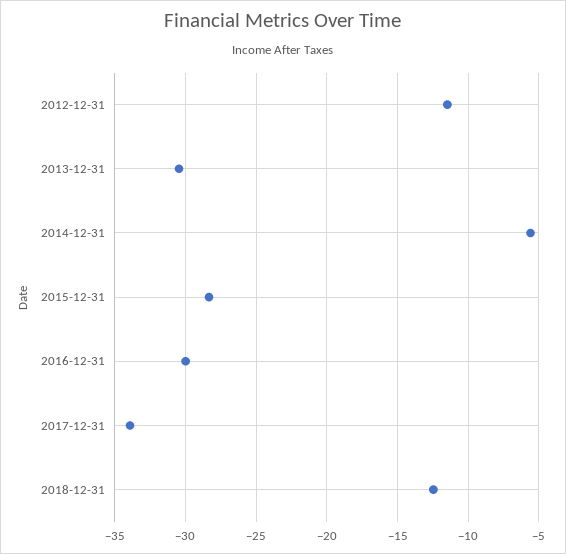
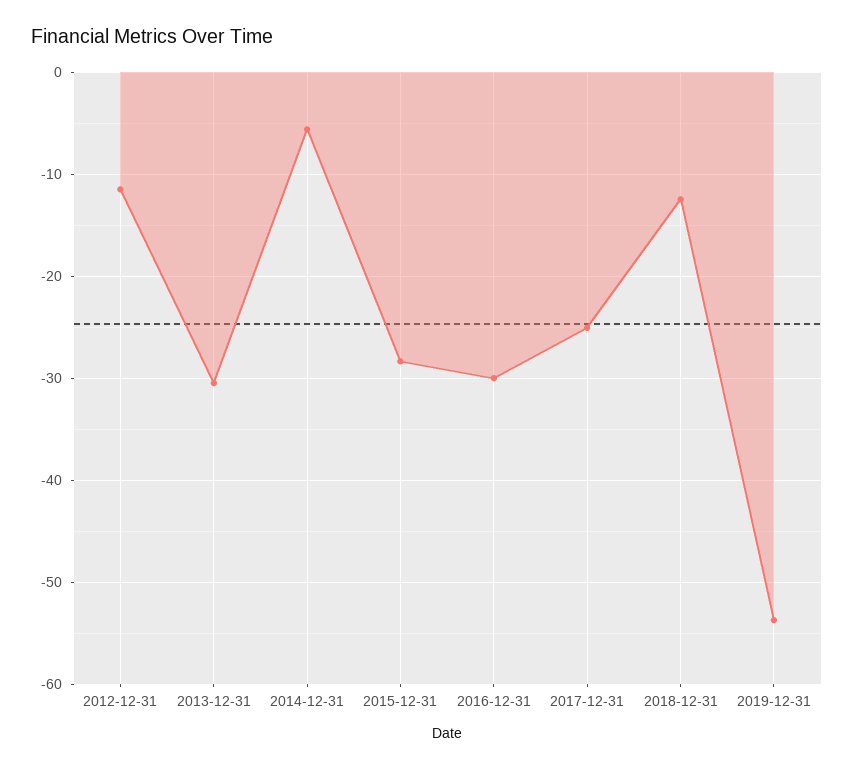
2017-12-31: -34 -> -25
2019-12-31: none -> -54

